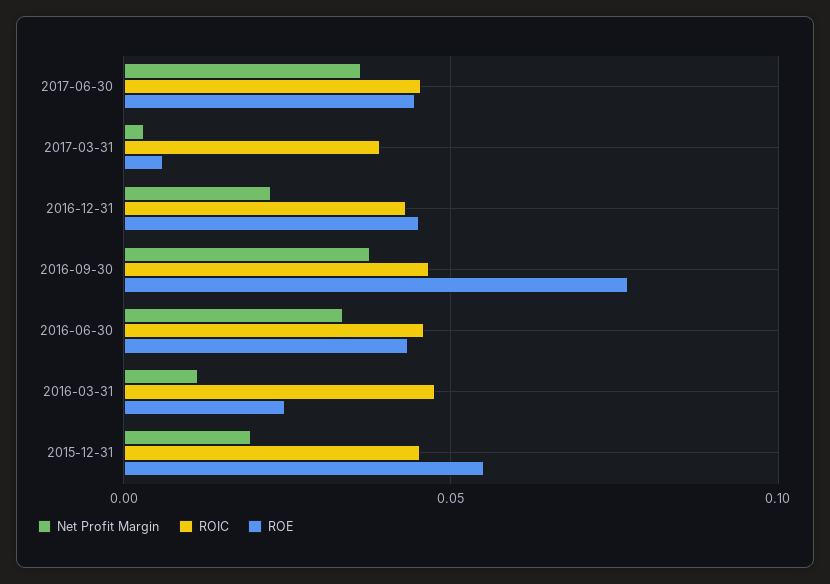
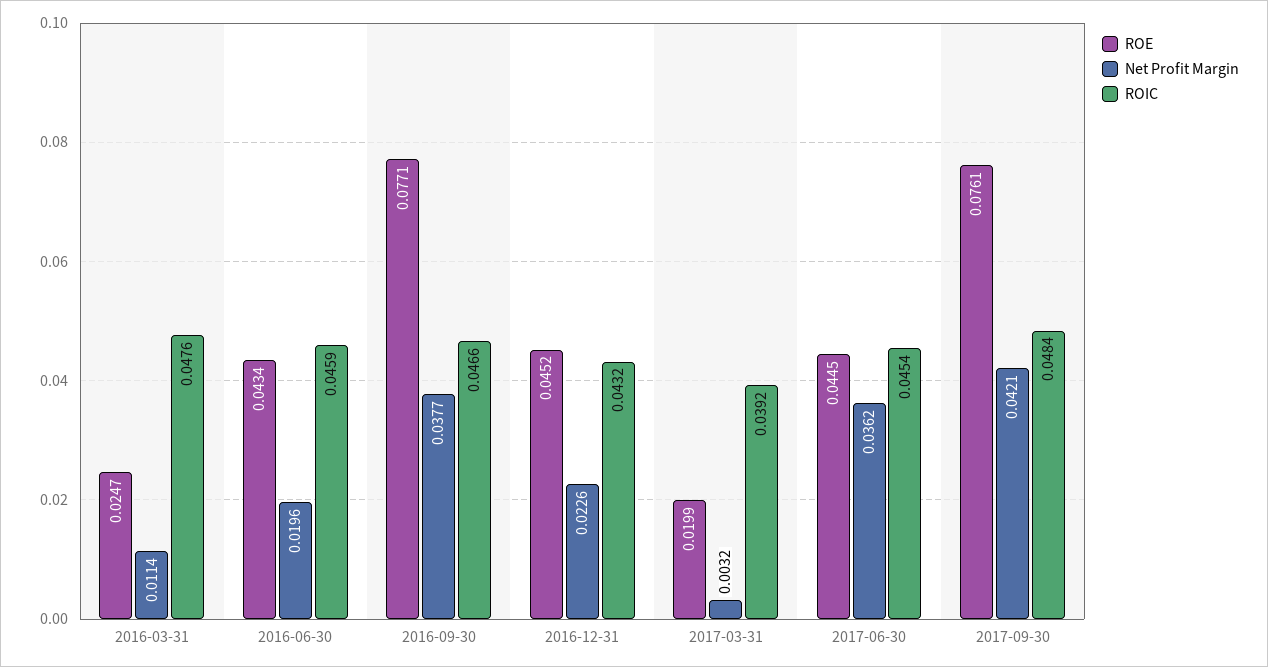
ROE, 2017-03-31: 0.005 -> 0.0199
Net Profit Margin, 2016-06-30: 0.035 -> 0.0196
Net Profit Margin, 2015-12-31: 0.02 -> none
ROIC, 2015-12-31: 0.045 -> none
ROE, 2015-12-31: 0.055 -> none
ROE, 2017-09-30: none -> 0.0761
Net Profit Margin, 2017-09-30: none -> 0.0421
ROIC, 2017-09-30: none -> 0.0484

